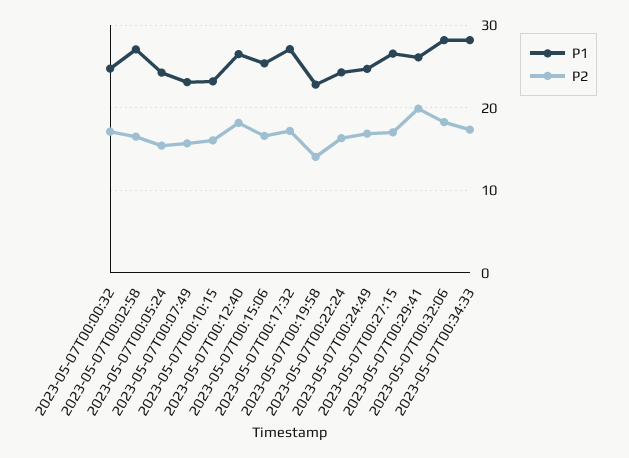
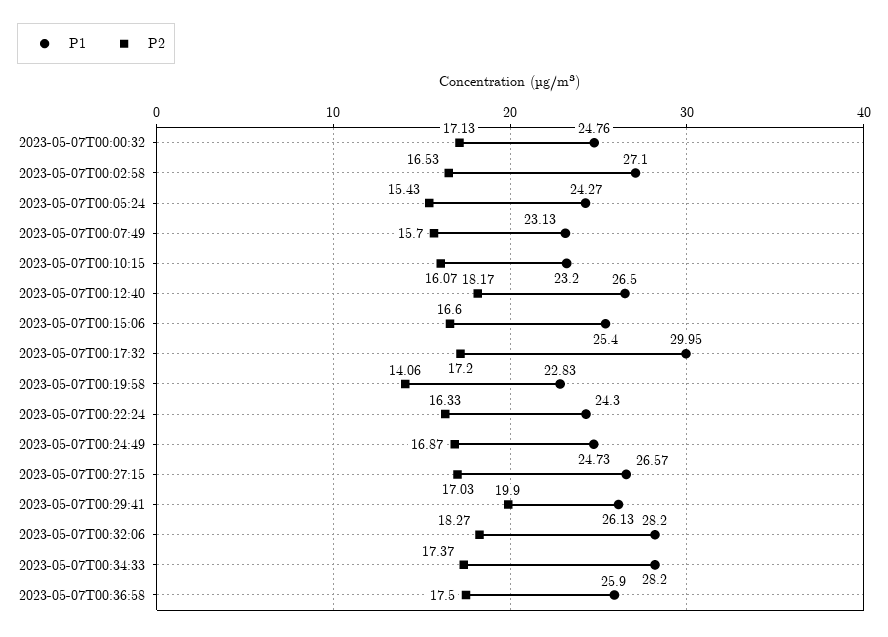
P1, 2023-05-07T00:17:32: 27 -> 29.95
P1, 2023-05-07T00:36:58: none -> 25.9
P2, 2023-05-07T00:36:58: none -> 17.5

